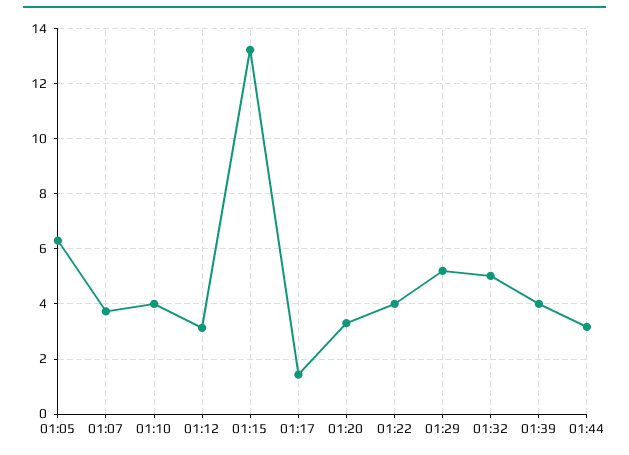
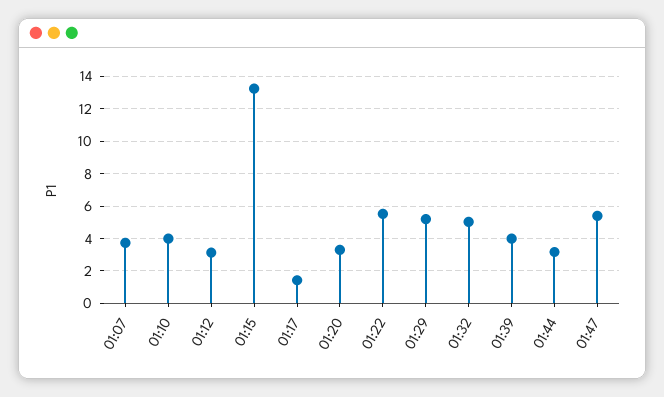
01:05: 6.25 -> none
01:22: 4 -> 5.5
01:47: none -> 5.5

